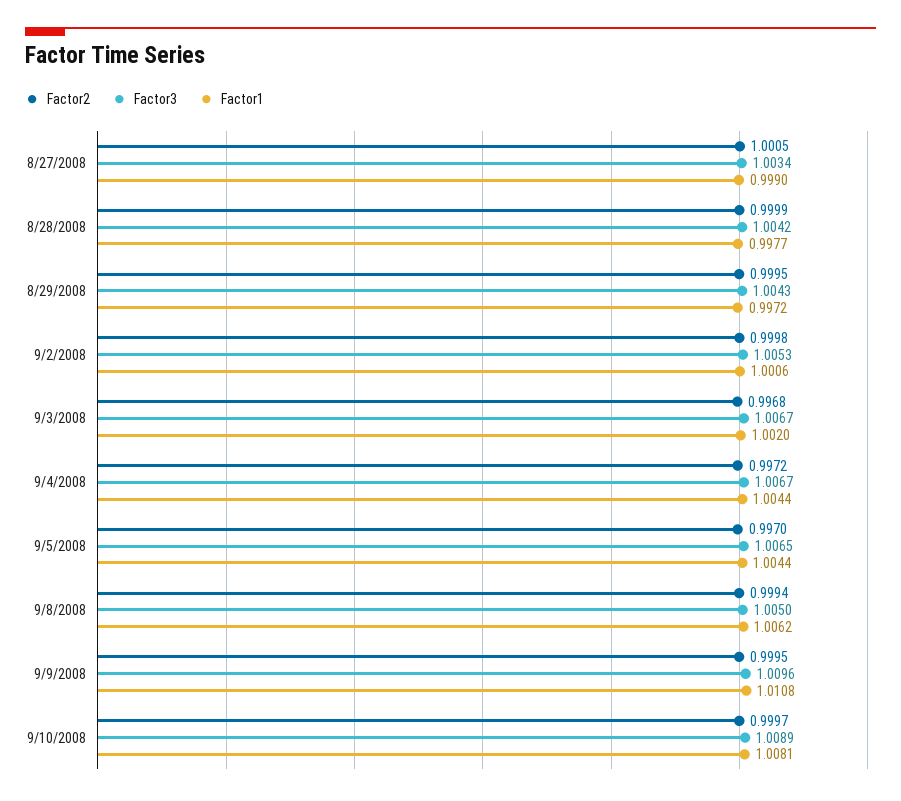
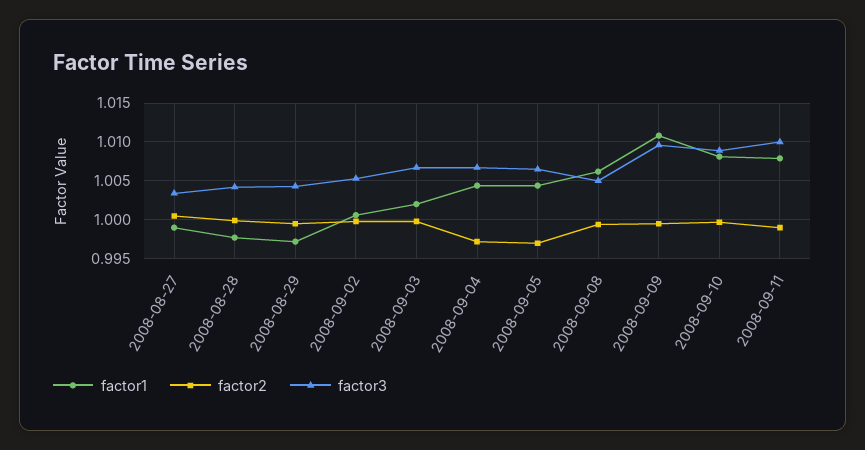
Factor2, 9/3/2008: 0.9968 -> 1
Factor1, 2008-09-11: none -> 1.008
Factor2, 2008-09-11: none -> 0.999
Factor3, 2008-09-11: none -> 1.01

